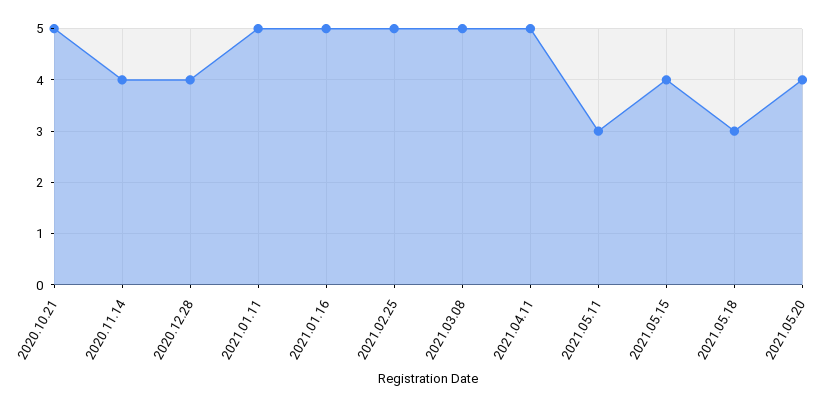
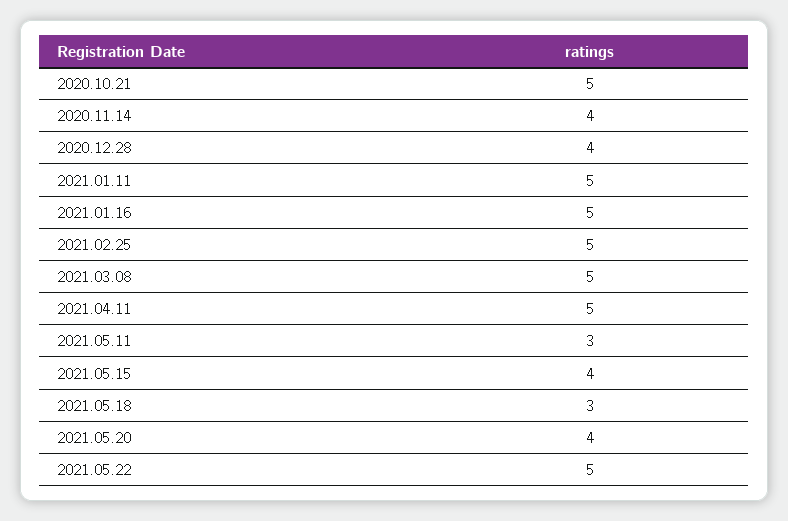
2021.05.22: none -> 5

